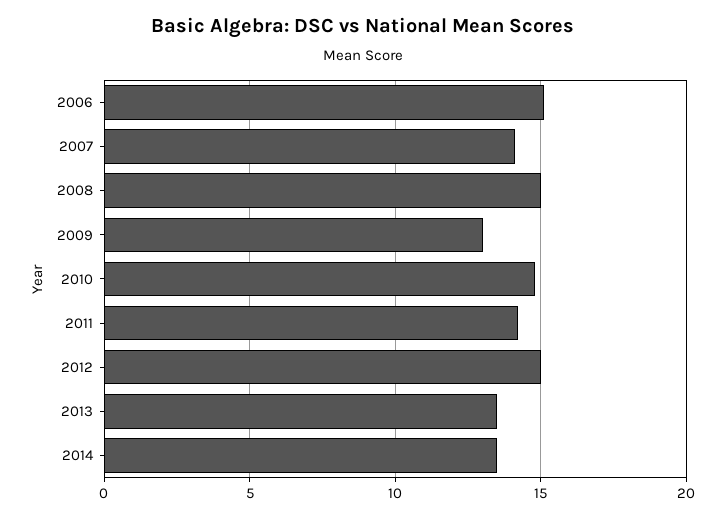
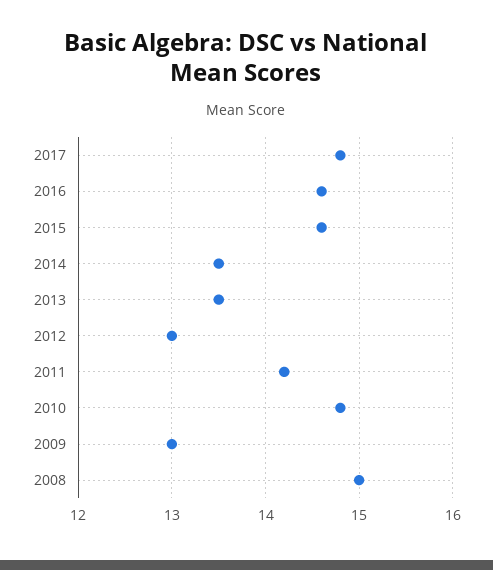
2006: 15 -> none
2007: 14 -> none
2012: 15 -> 13
2017: none -> 14.8
2016: none -> 14.6
2015: none -> 14.6

